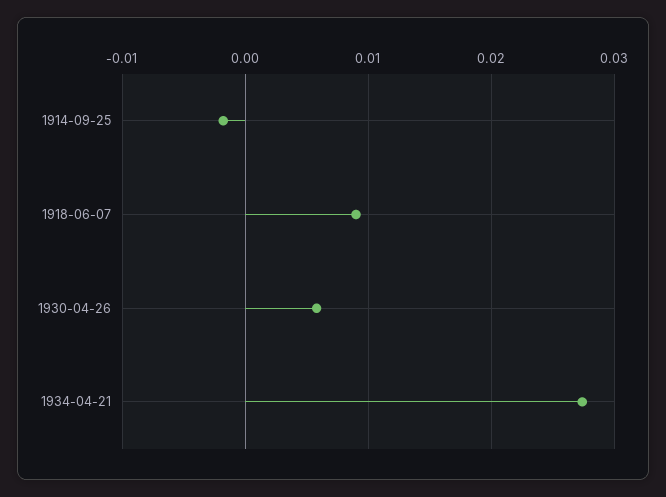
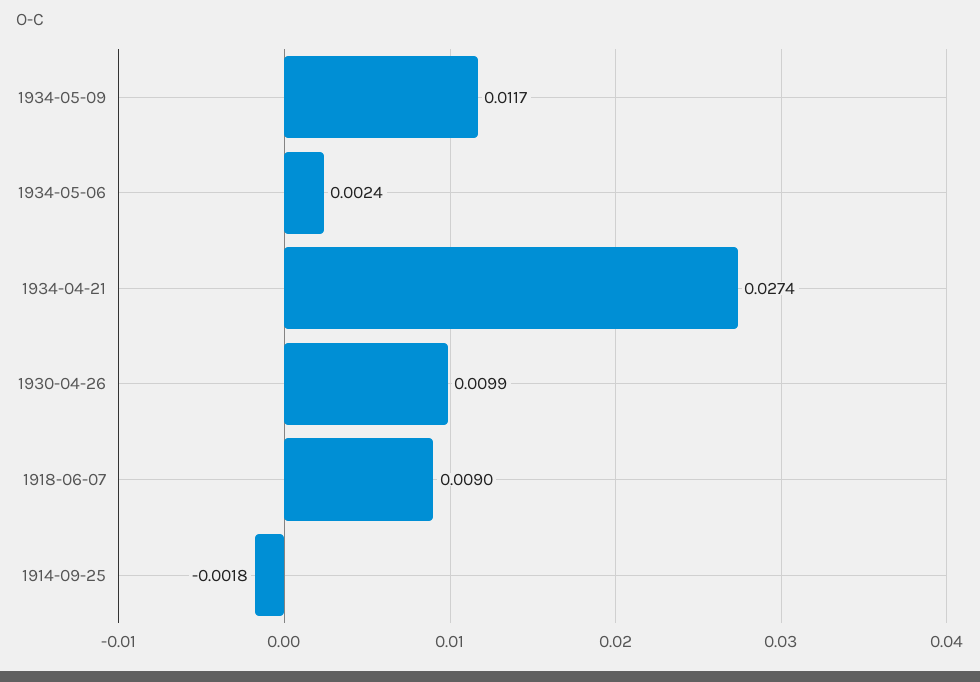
1930-04-26: 0.006 -> 0.0099
1934-05-09: none -> 0.0117
1934-05-06: none -> 0.0024

